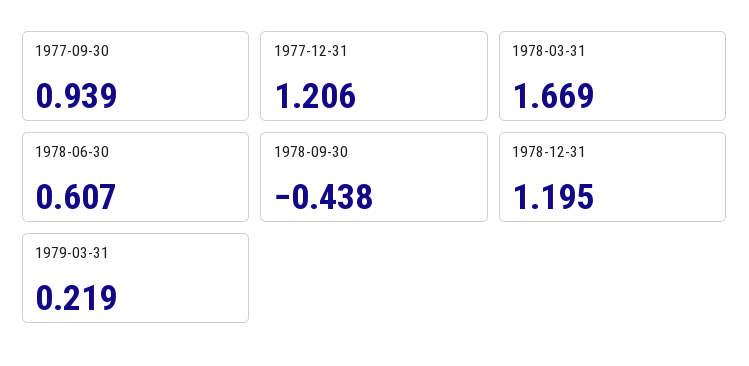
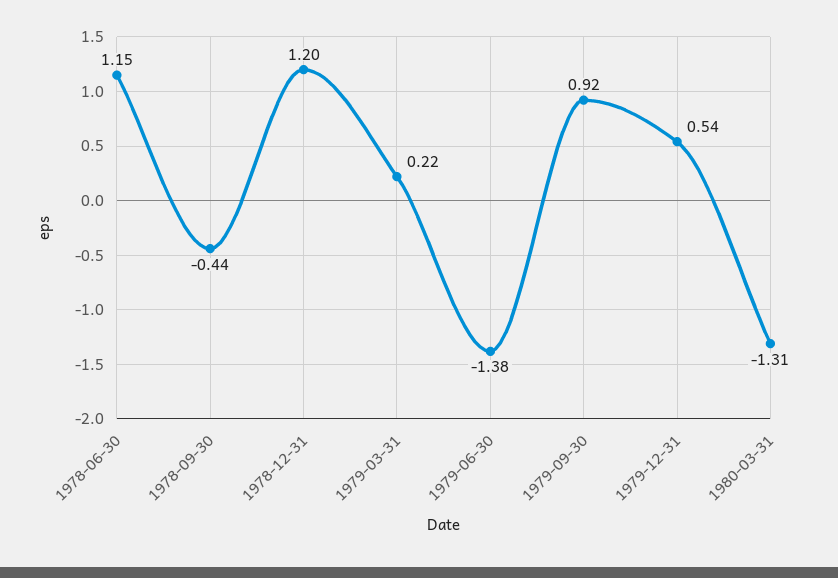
1977-09-30: 0.939 -> none
1977-12-31: 1.206 -> none
1978-03-31: 1.669 -> none
1978-06-30: 0.607 -> 1.15
1979-06-30: none -> -1.38
1979-09-30: none -> 0.92
1979-12-31: none -> 0.54
1980-03-31: none -> -1.31

